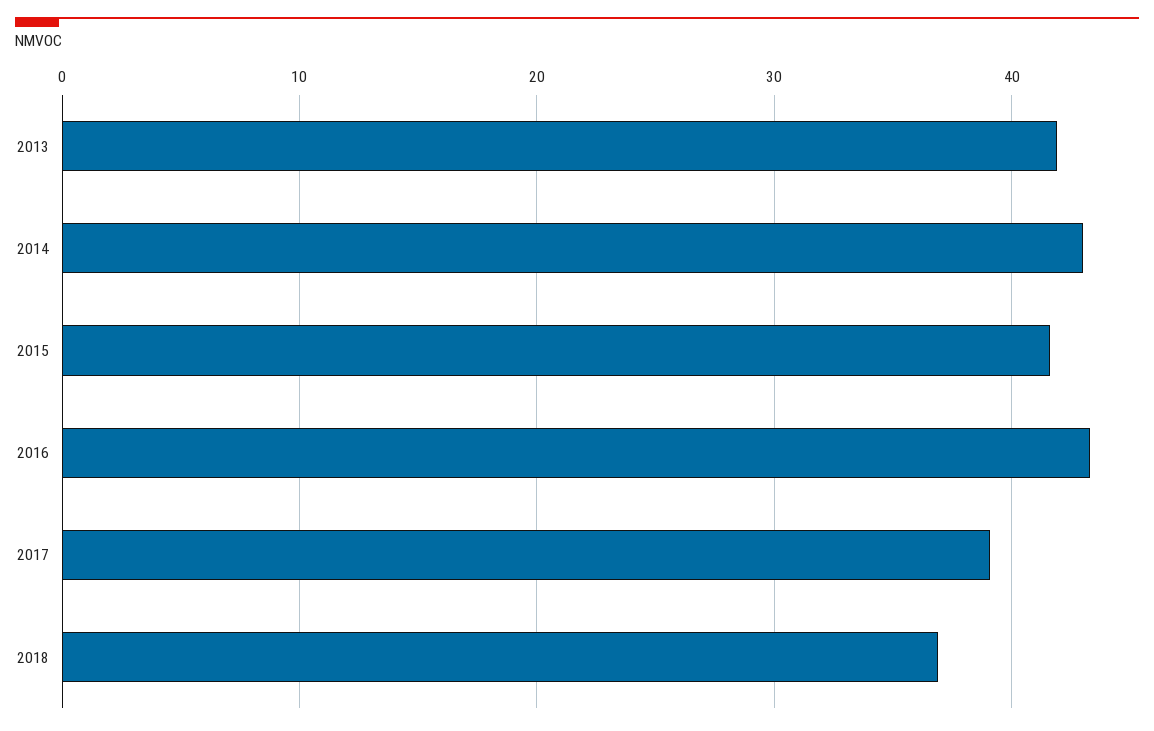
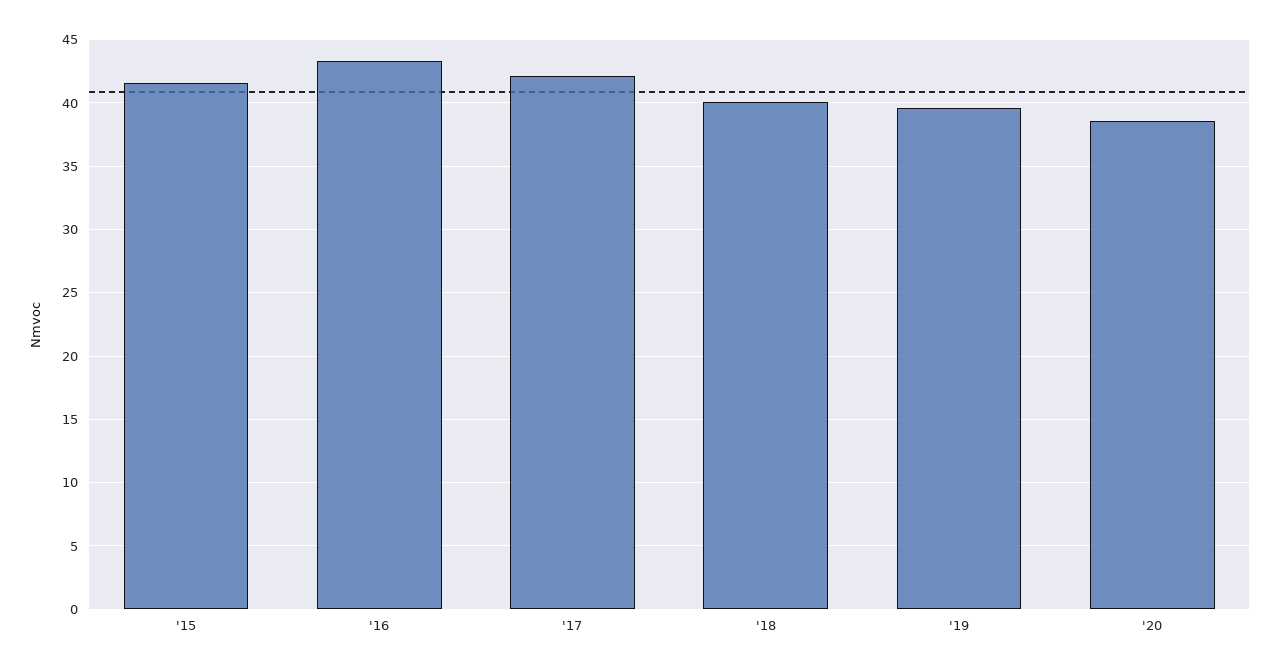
2013: 42 -> none
2014: 43 -> none
2017: 39 -> 42
2018: 37 -> 40
'19: none -> 39.5
'20: none -> 38.5

